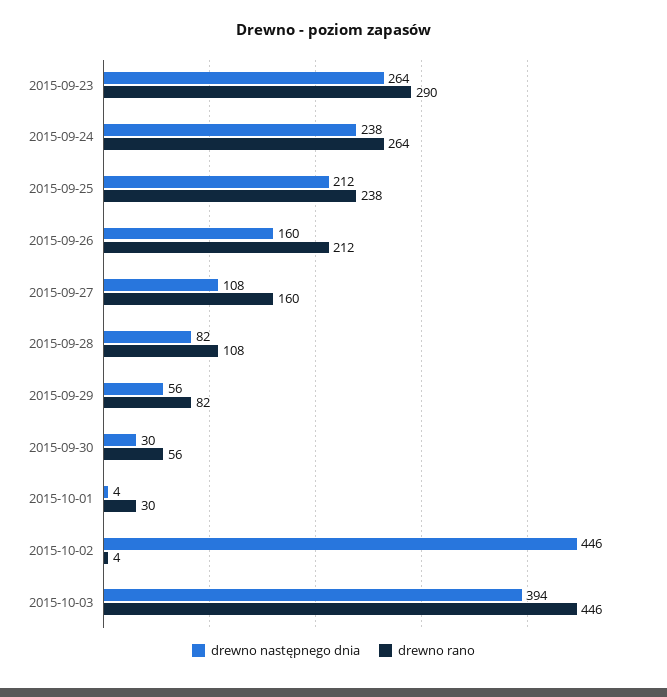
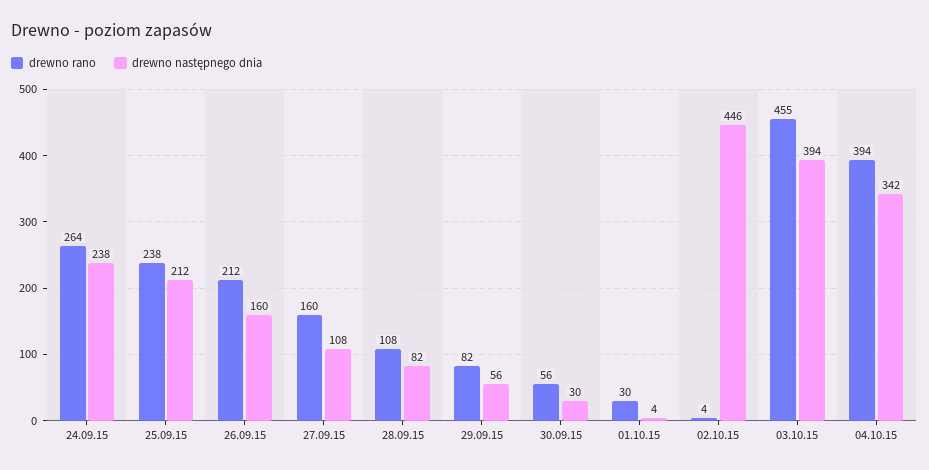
drewno następnego dnia, 2015-09-23: 264 -> none
drewno rano, 2015-09-23: 290 -> none
drewno rano, 2015-10-03: 446 -> 455
drewno rano, 04.10.15: none -> 394
drewno następnego dnia, 04.10.15: none -> 342

